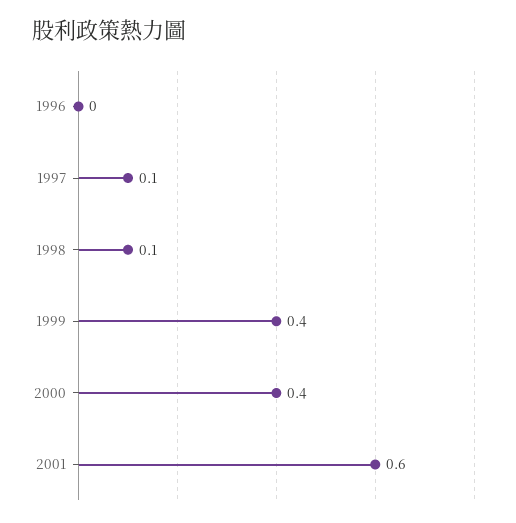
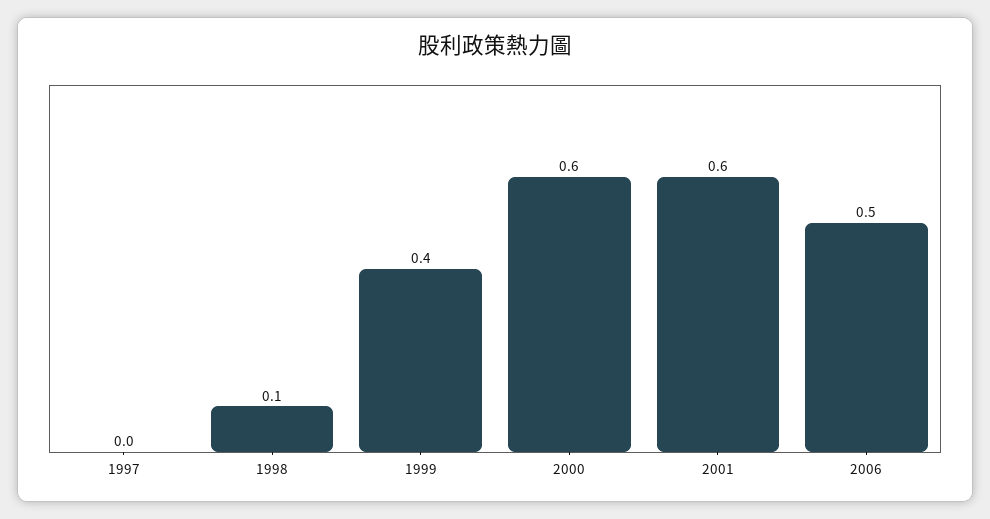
1996: 0 -> none
1997: 0.1 -> 0
2000: 0.4 -> 0.6
2006: none -> 0.5

